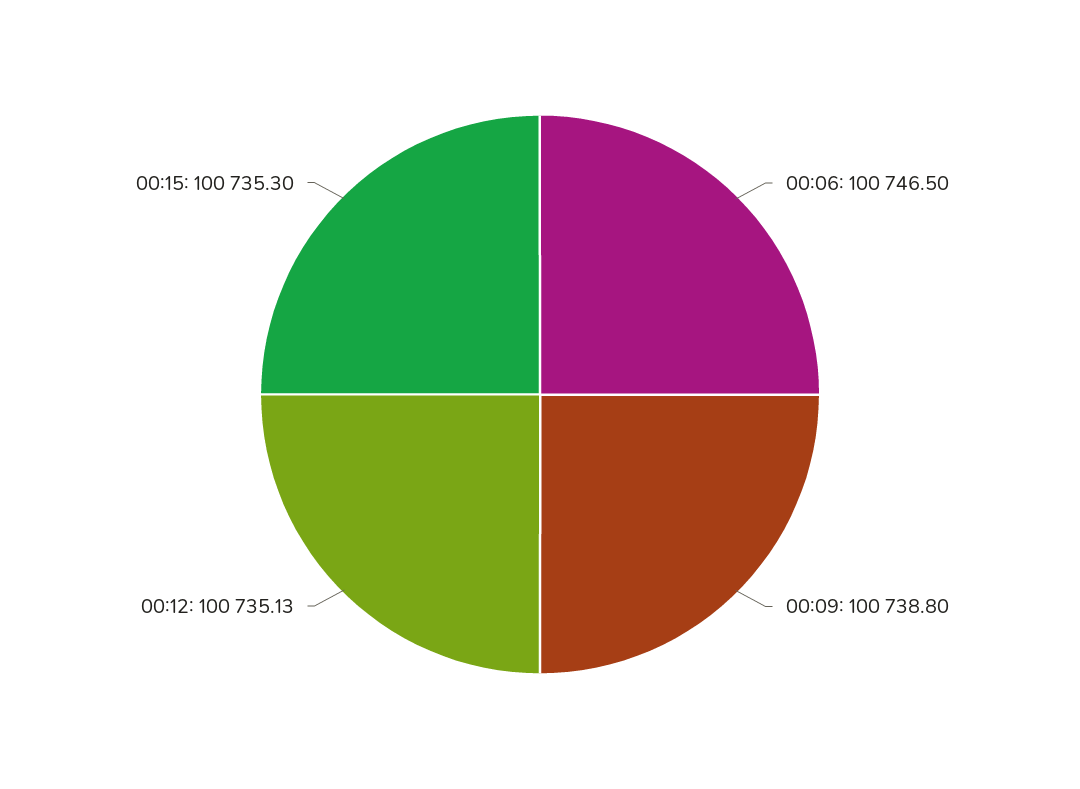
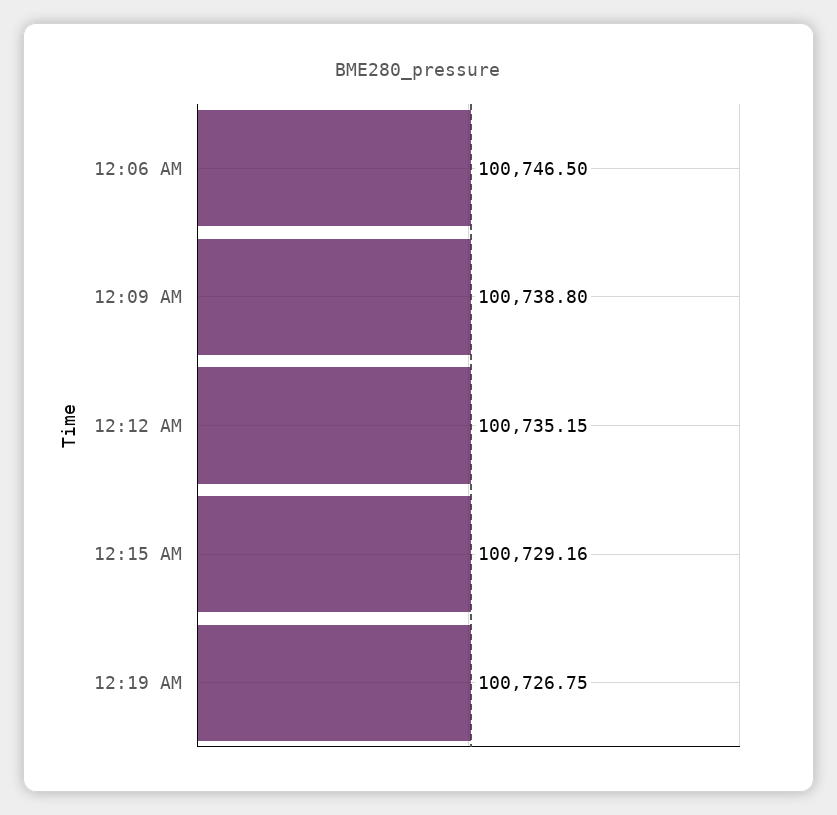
00:12: 100735.13 -> 100735.15
00:15: 100735.3 -> 100729.16
12:19 AM: none -> 100726.75

